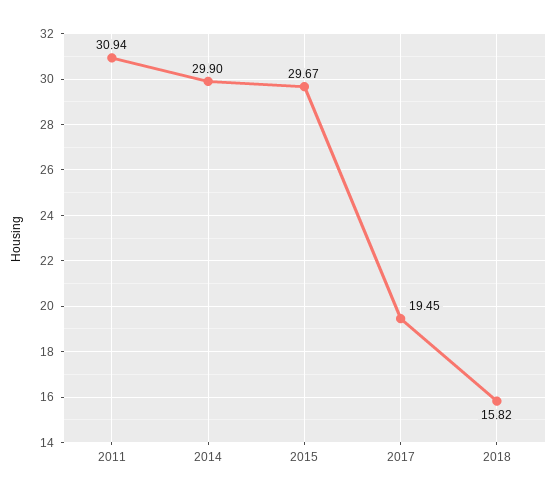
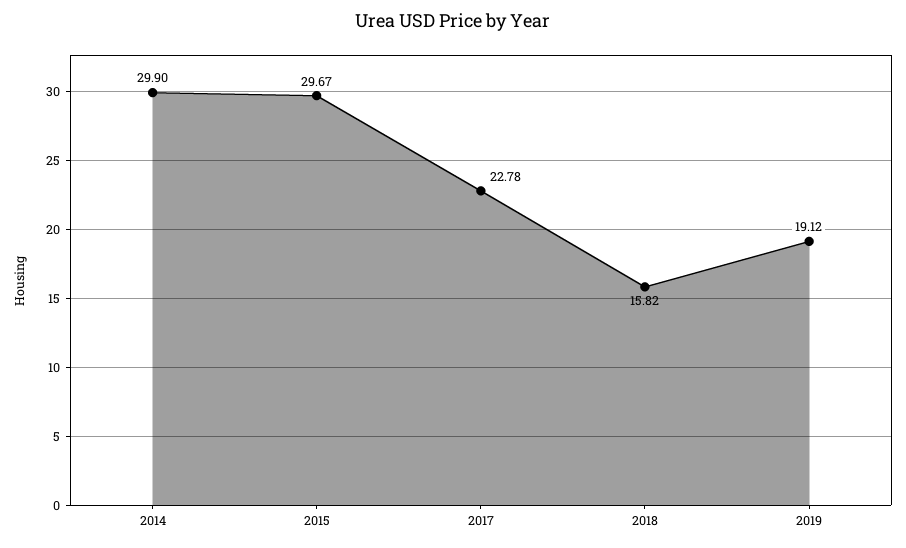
2011: 30.94 -> none
2017: 19.45 -> 22.78
2019: none -> 19.12

